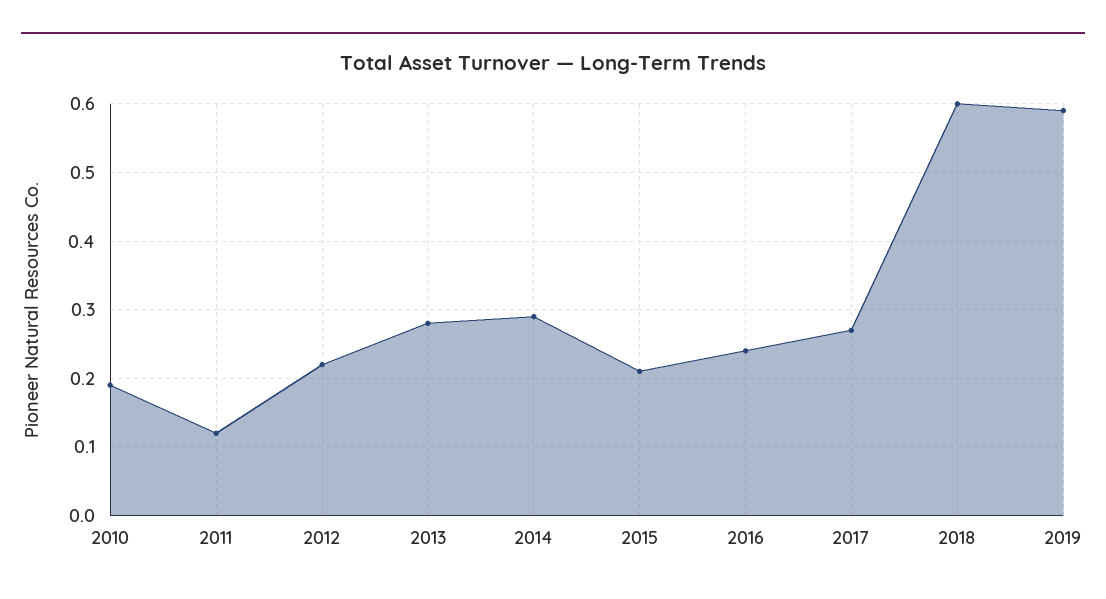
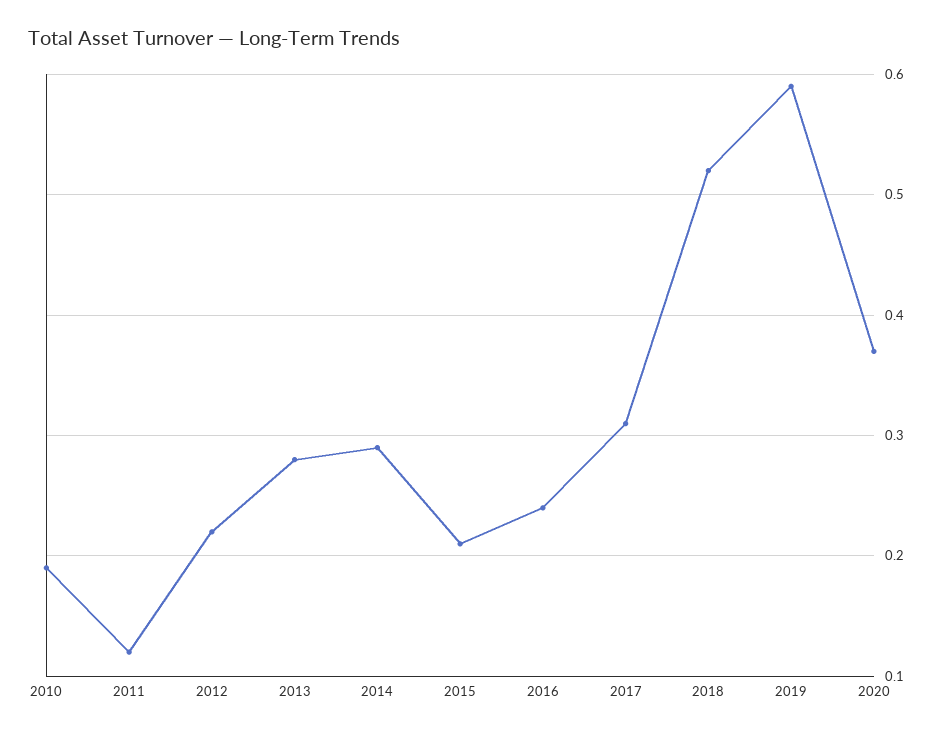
2017: 0.27 -> 0.31
2018: 0.6 -> 0.52
2020: none -> 0.37

